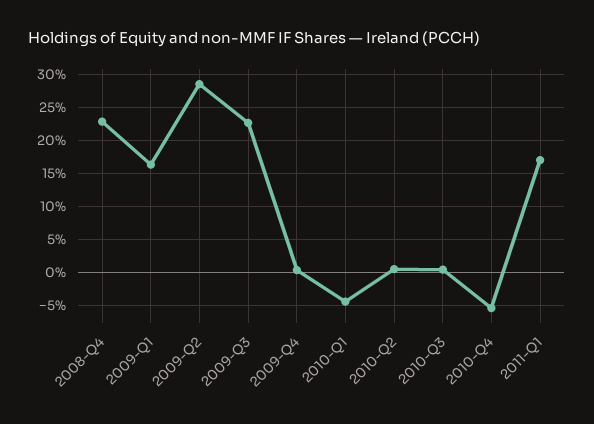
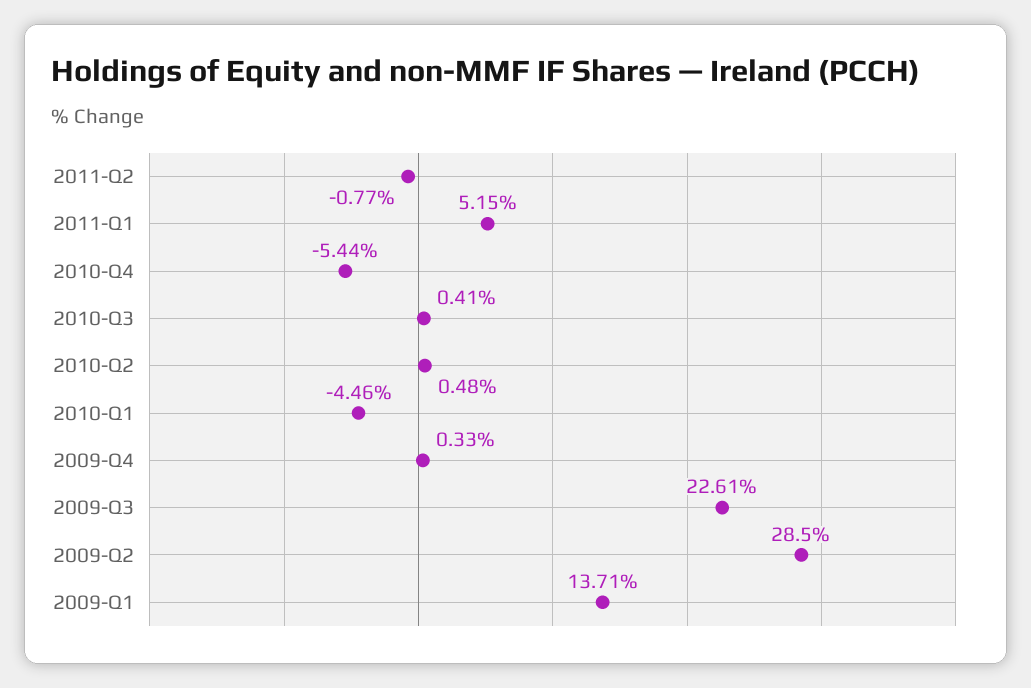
2008-Q4: 23 -> none
2009-Q1: 16 -> 13.71
2011-Q1: 17 -> 5.15
2011-Q2: none -> -0.77

